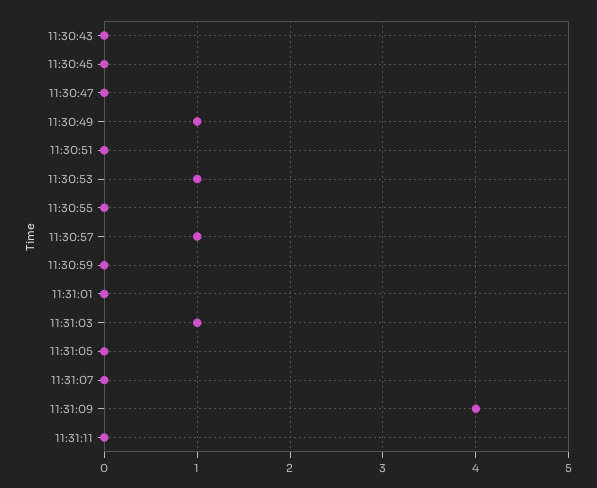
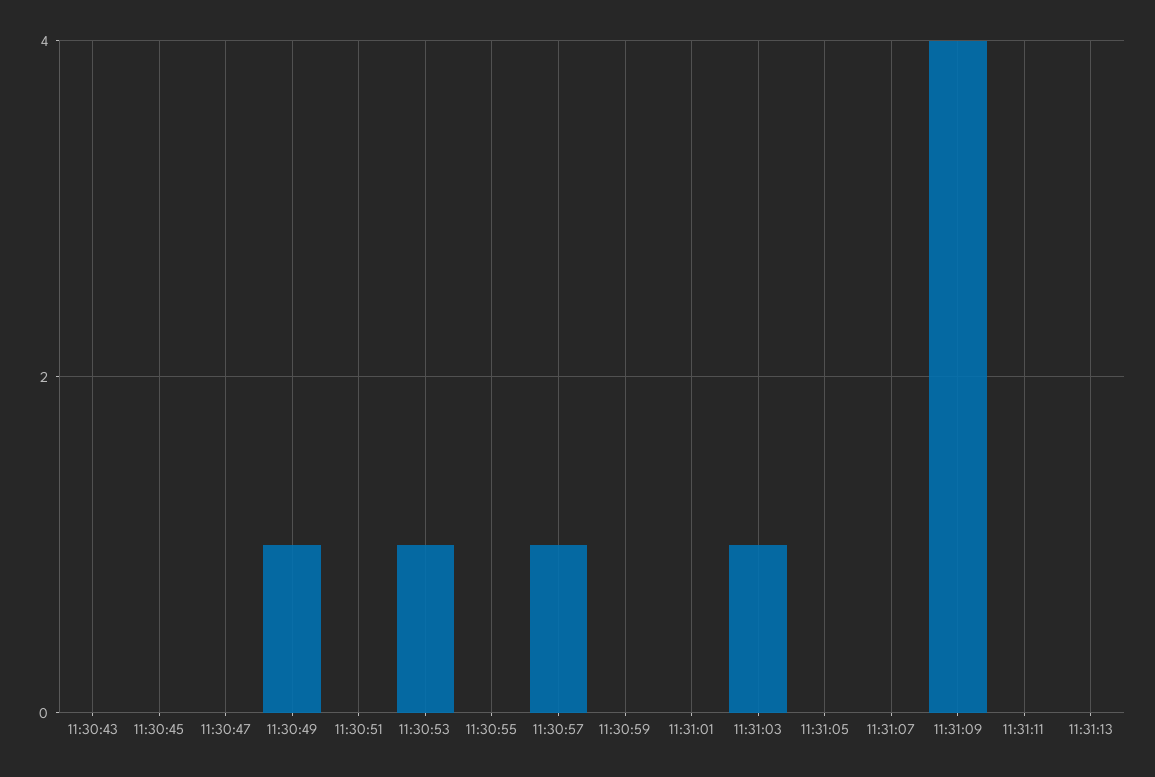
11:31:13: none -> 0

